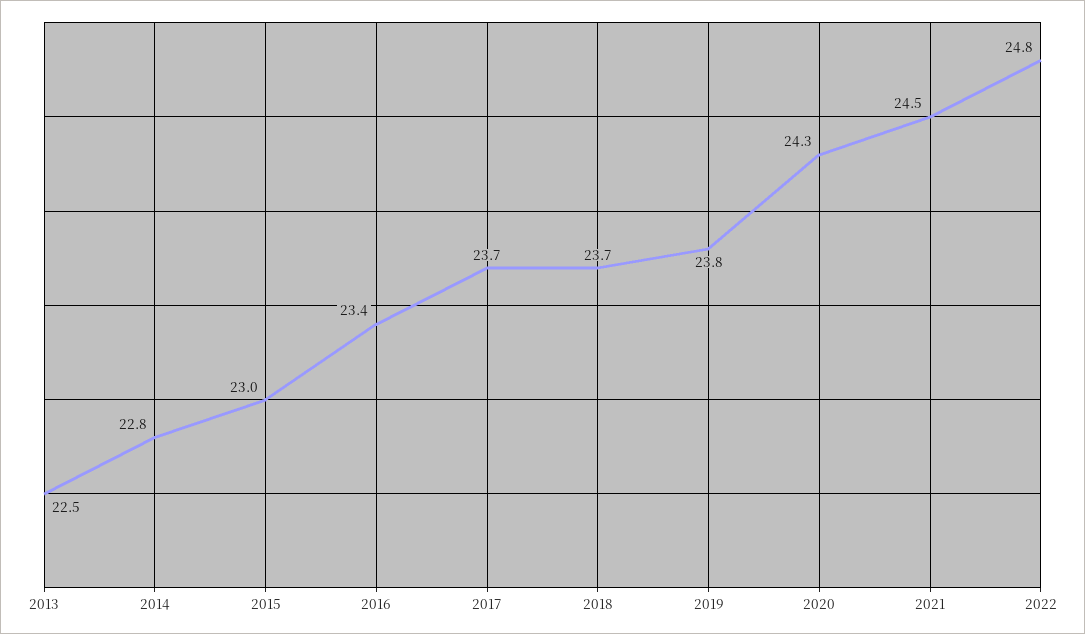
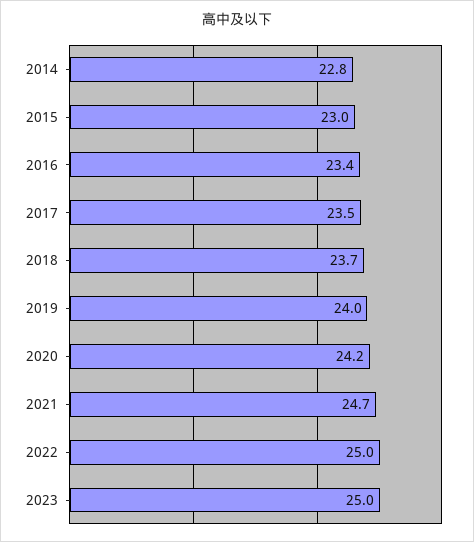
2013: 22.5 -> none
2017: 23.7 -> 23.5
2019: 23.8 -> 24
2020: 24.3 -> 24.2
2021: 24.5 -> 24.7
2022: 24.8 -> 25
2023: none -> 25

